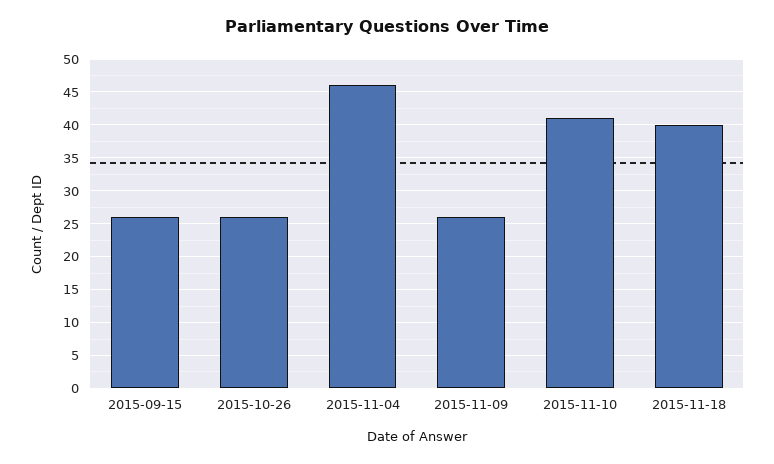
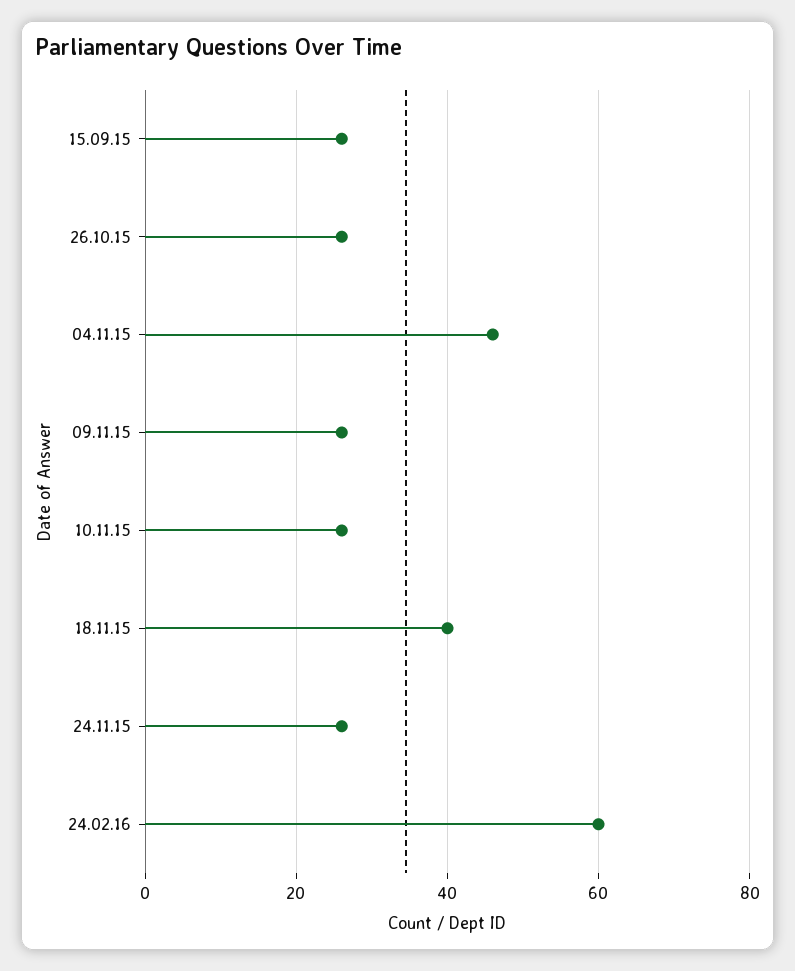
2015-11-10: 41 -> 25
24.11.15: none -> 25
24.02.16: none -> 60

